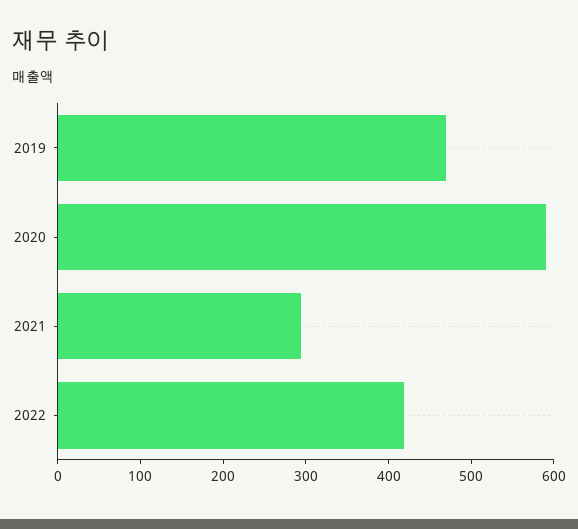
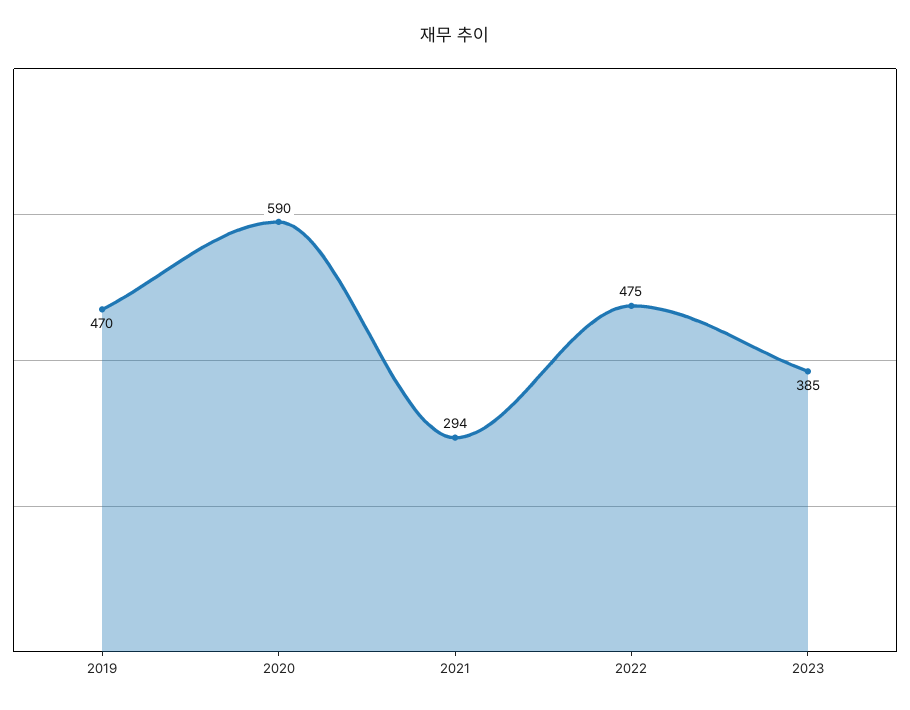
2022: 420 -> 475
2023: none -> 385

